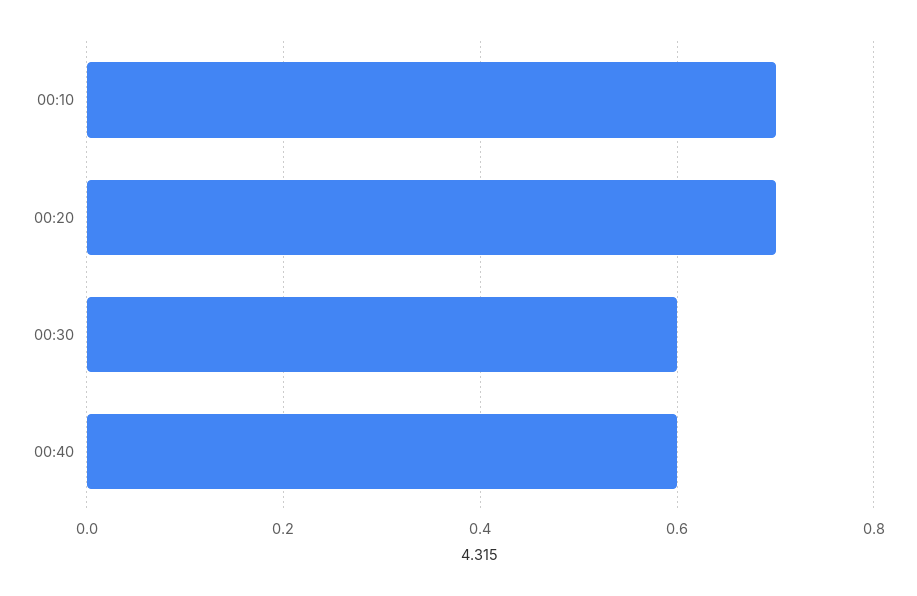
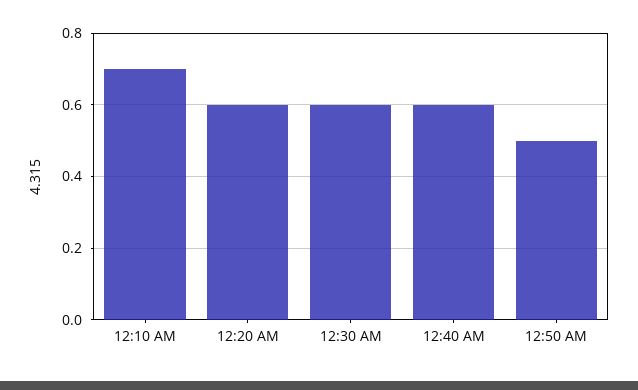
00:20: 0.7 -> 0.6
12:50 AM: none -> 0.5

